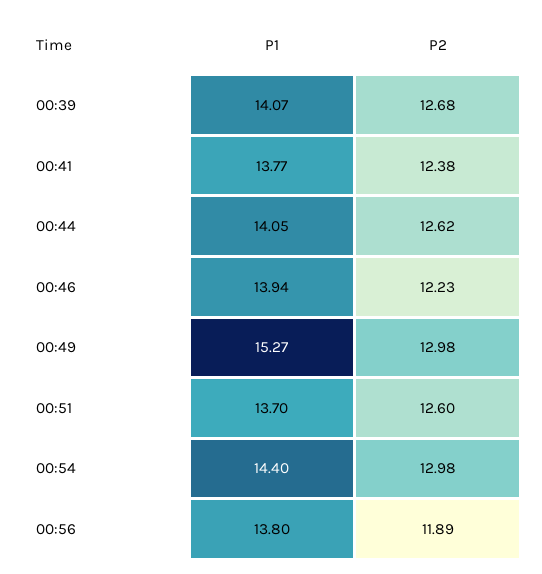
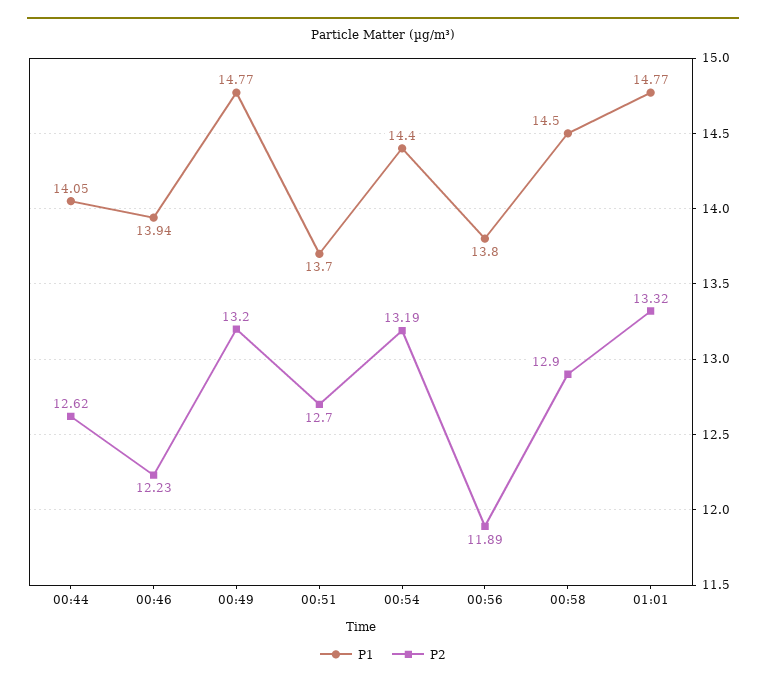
P1, 00:39: 14.07 -> none
P2, 00:39: 12.68 -> none
P1, 00:41: 13.77 -> none
P2, 00:41: 12.38 -> none
P1, 00:49: 15.27 -> 14.77
P2, 00:49: 12.98 -> 13.2
P2, 00:51: 12.6 -> 12.7
P2, 00:54: 12.98 -> 13.19
P1, 00:58: none -> 14.5
P2, 00:58: none -> 12.9
P1, 01:01: none -> 14.77
P2, 01:01: none -> 13.32

